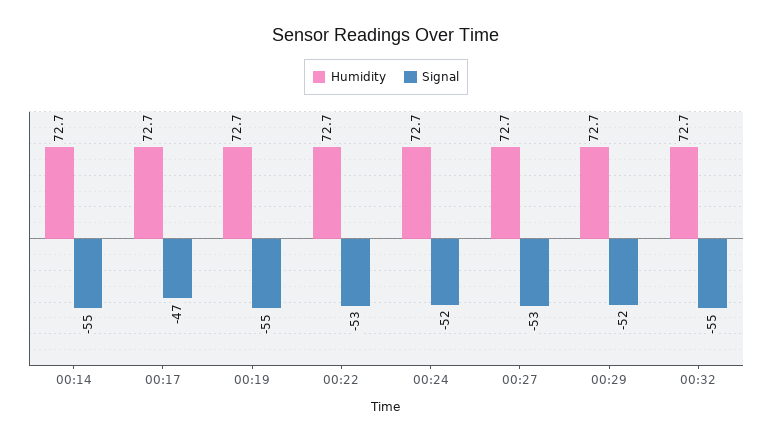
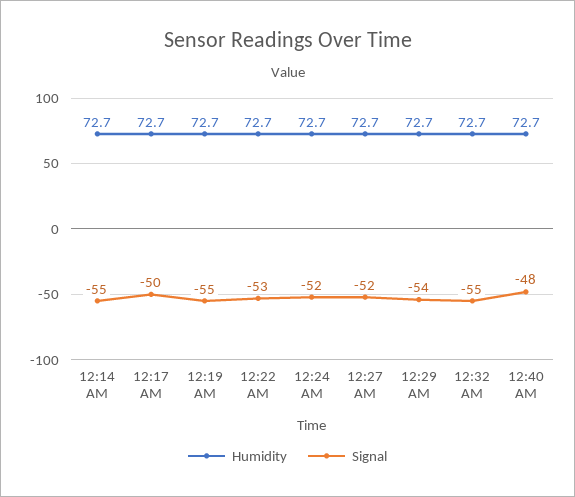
Signal, 00:17: -47 -> -50
Signal, 00:27: -53 -> -52
Signal, 00:29: -52 -> -54
Humidity, 12:40 AM: none -> 72.7
Signal, 12:40 AM: none -> -48

